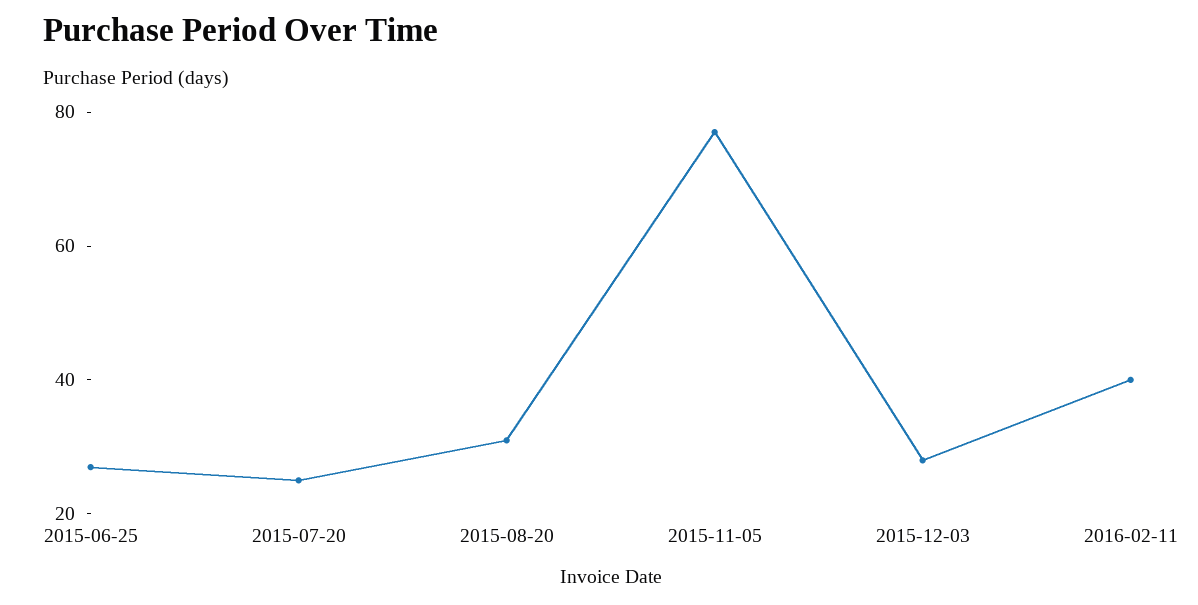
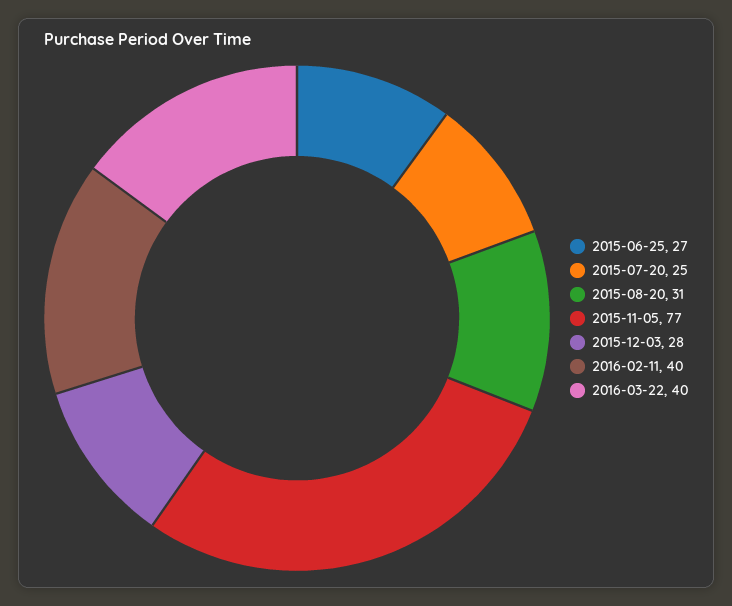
2016-03-22: none -> 40

